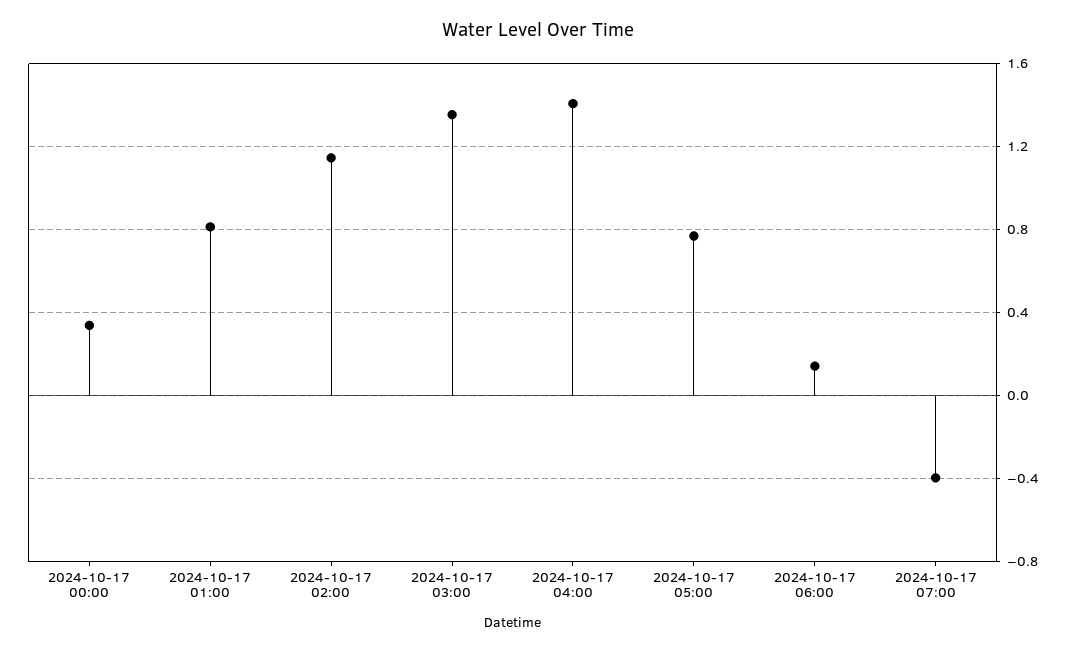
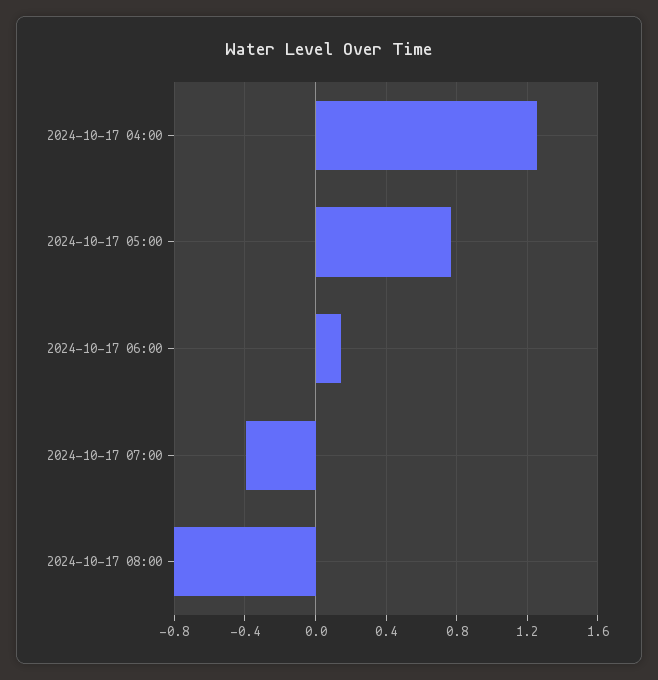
2024-10-17 00:00: 0.35 -> none
2024-10-17 01:00: 0.8 -> none
2024-10-17 02:00: 1.15 -> none
2024-10-17 03:00: 1.35 -> none
2024-10-17 04:00: 1.4 -> 1.25
2024-10-17 08:00: none -> -0.8

